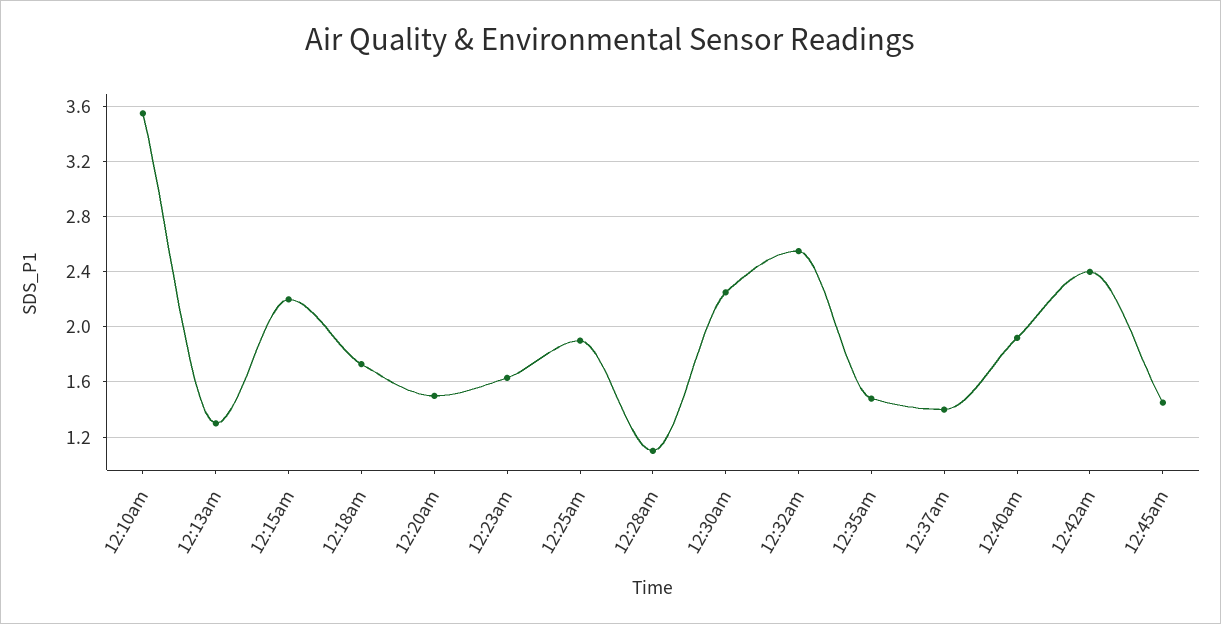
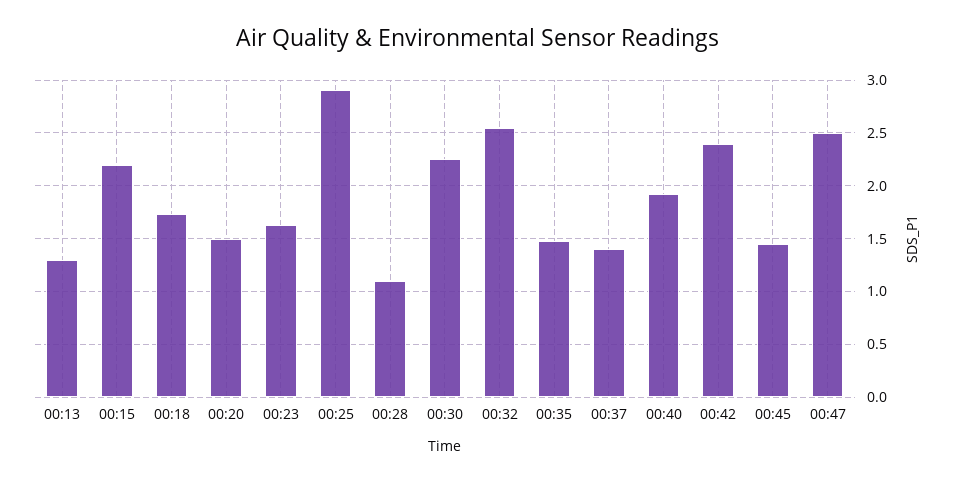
12:10am: 3.55 -> none
12:25am: 1.9 -> 2.9
00:47: none -> 2.5

